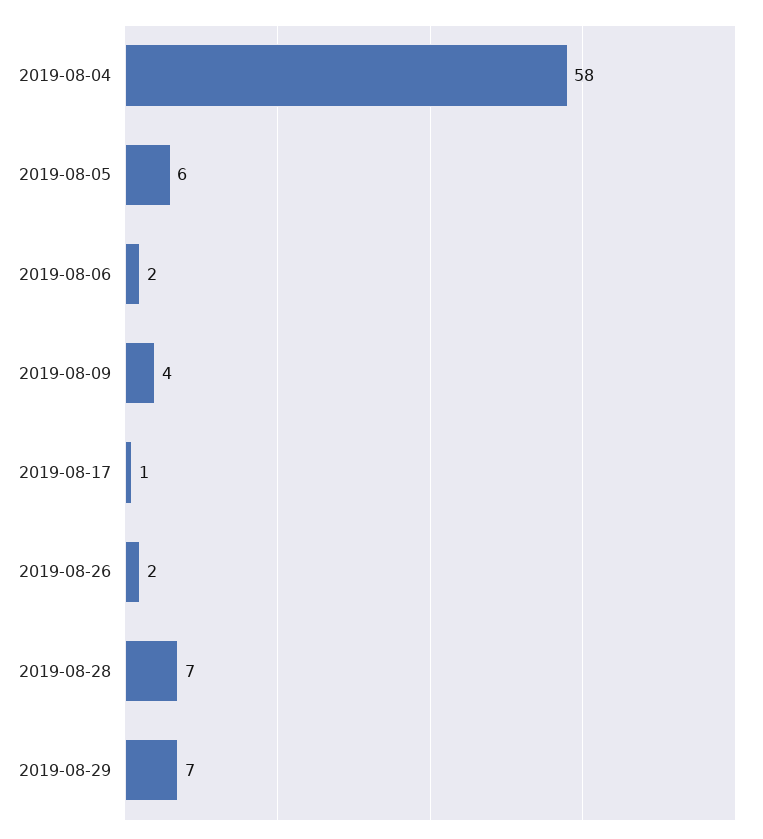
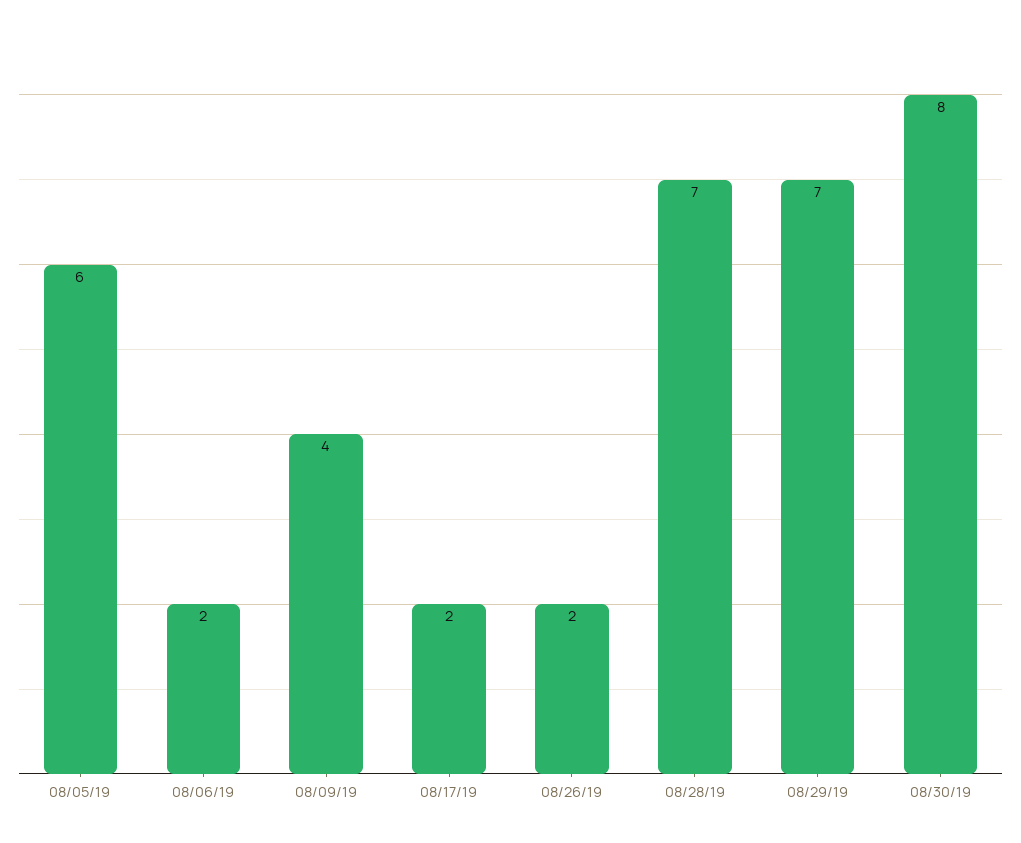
2019-08-04: 58 -> none
2019-08-17: 1 -> 2
08/30/19: none -> 8

